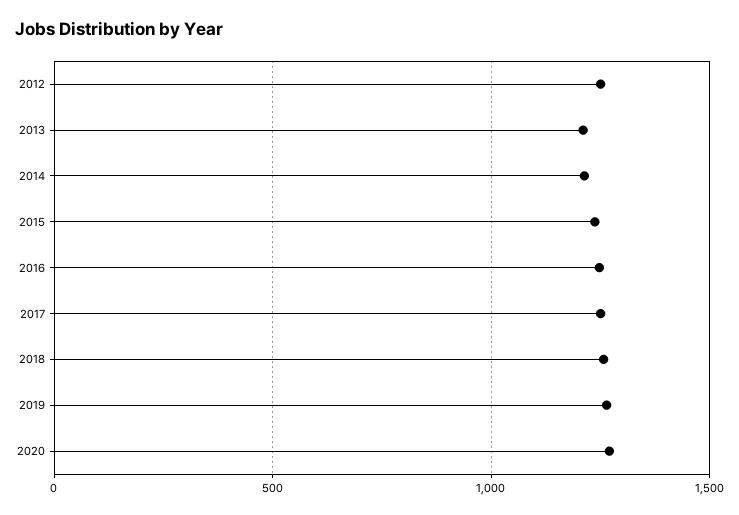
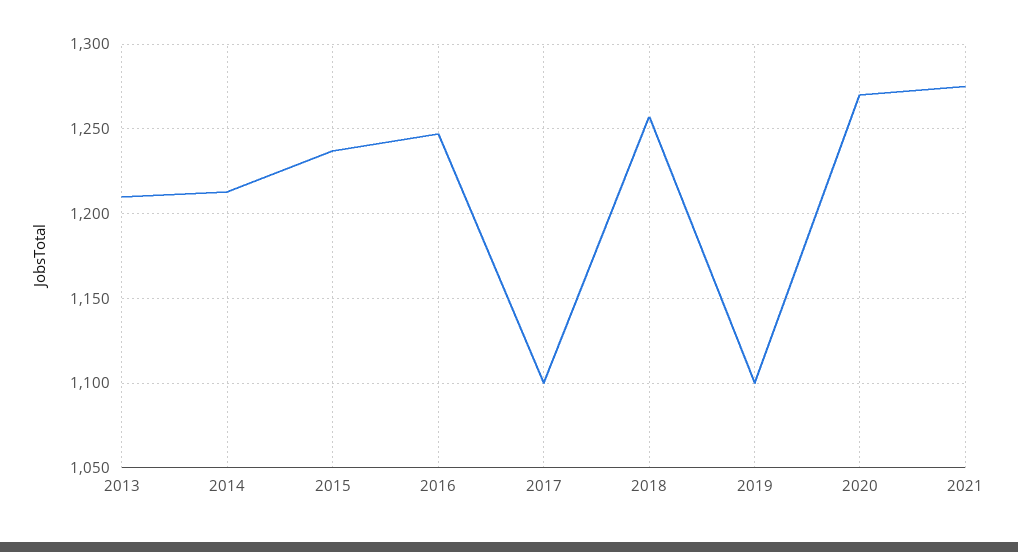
2012: 1250 -> none
2017: 1250 -> 1100
2019: 1250 -> 1100
2021: none -> 1275

